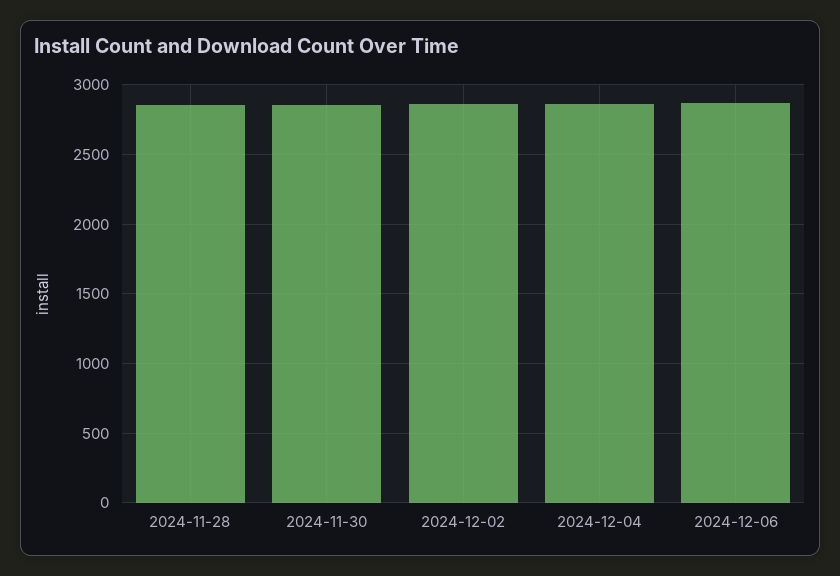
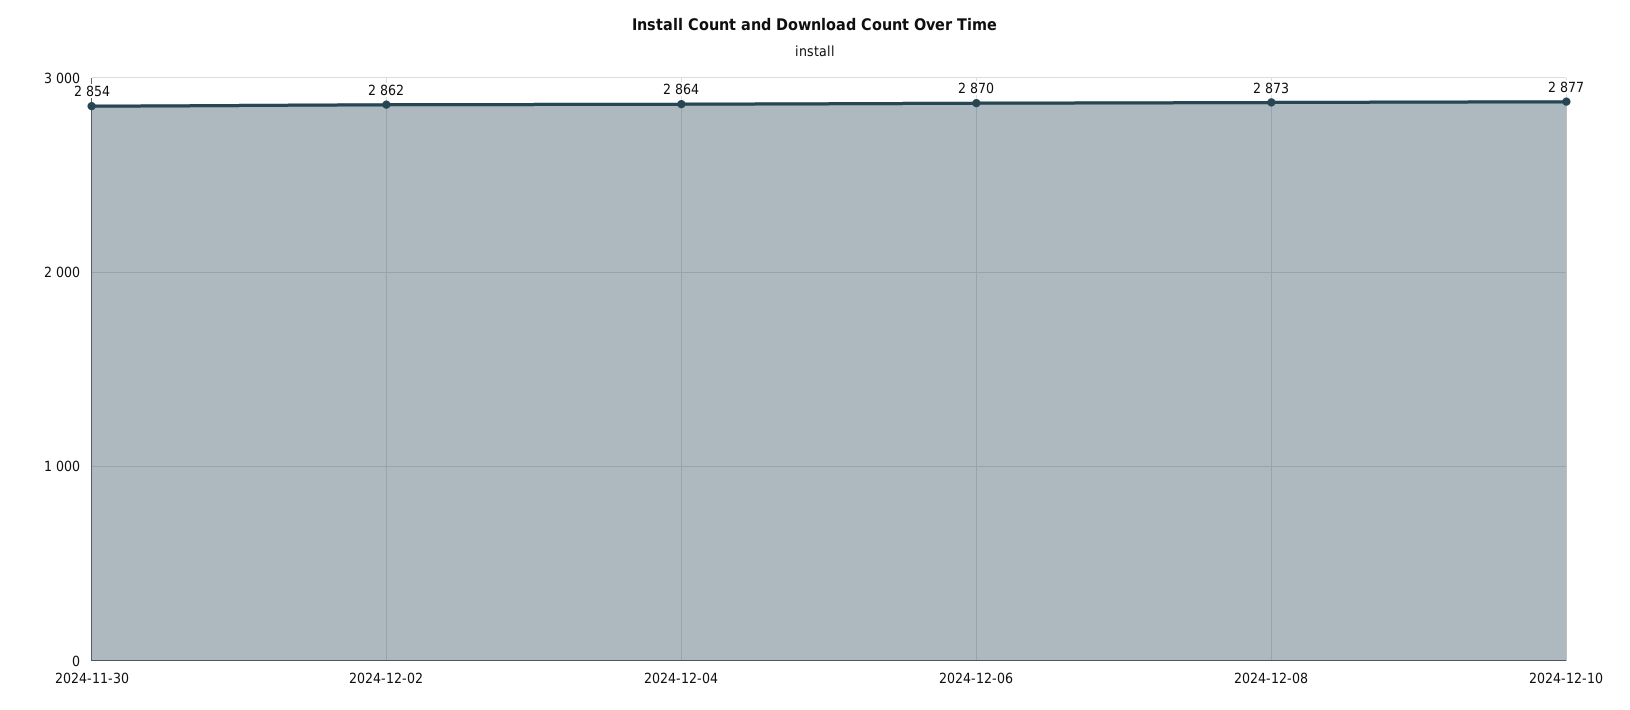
2024-11-28: 2850 -> none
2024-12-08: none -> 2873
2024-12-10: none -> 2877

